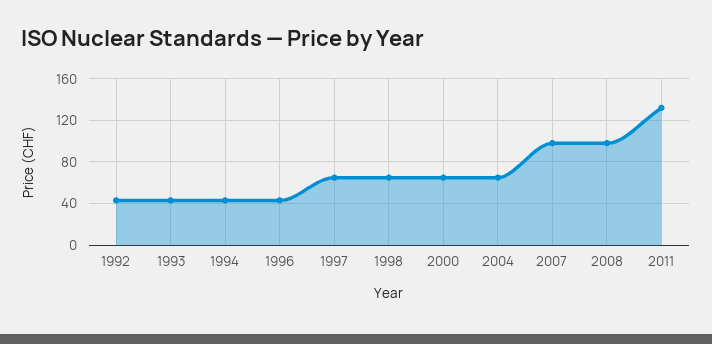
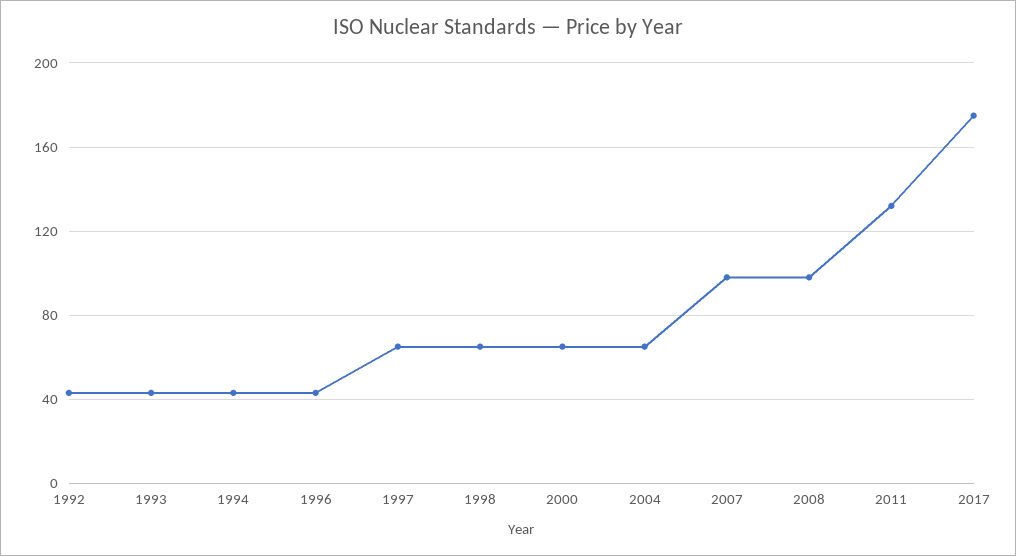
2017: none -> 175

